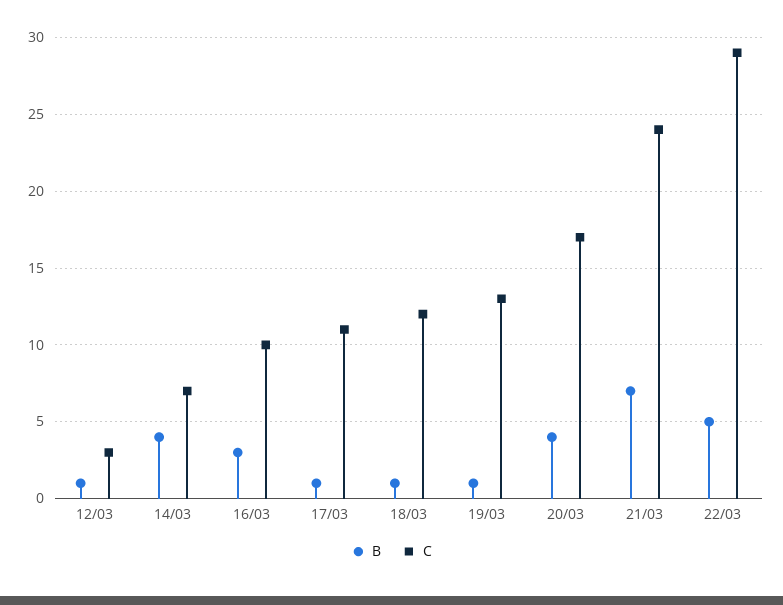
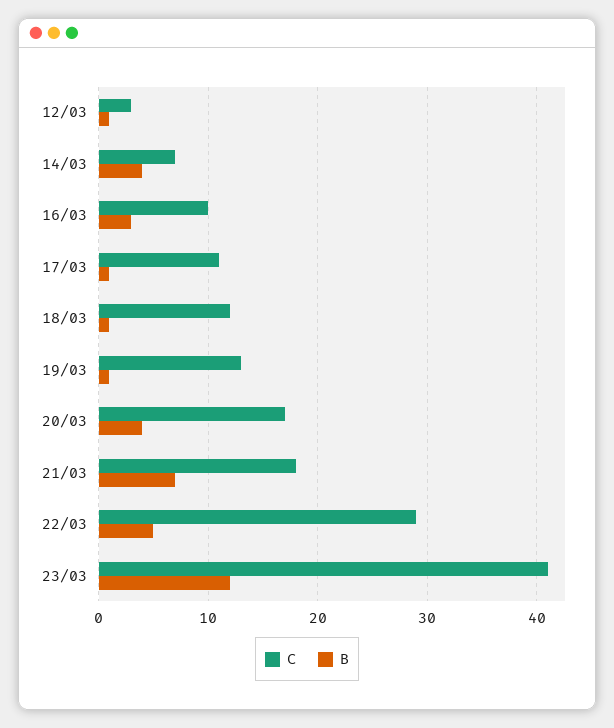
C, 21/03: 24 -> 18
C, 23/03: none -> 41
B, 23/03: none -> 12

